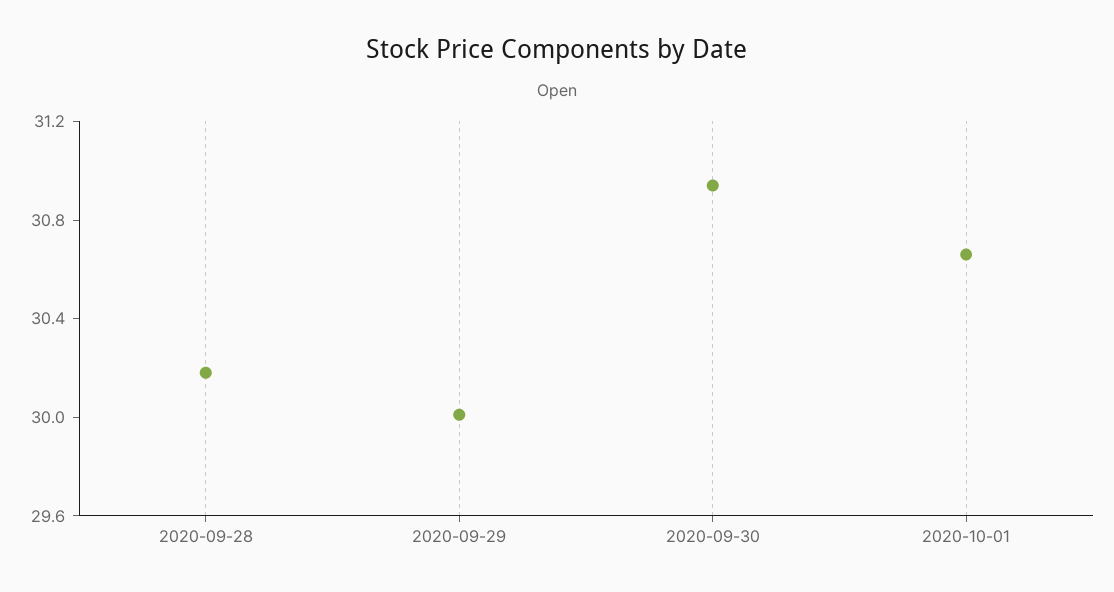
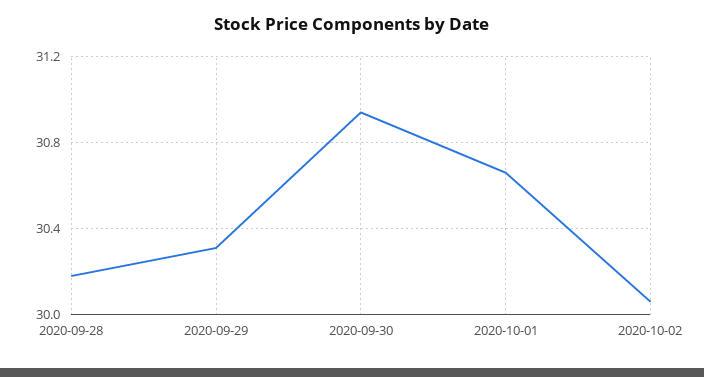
2020-09-29: 30 -> 30.3
2020-10-02: none -> 30.05

